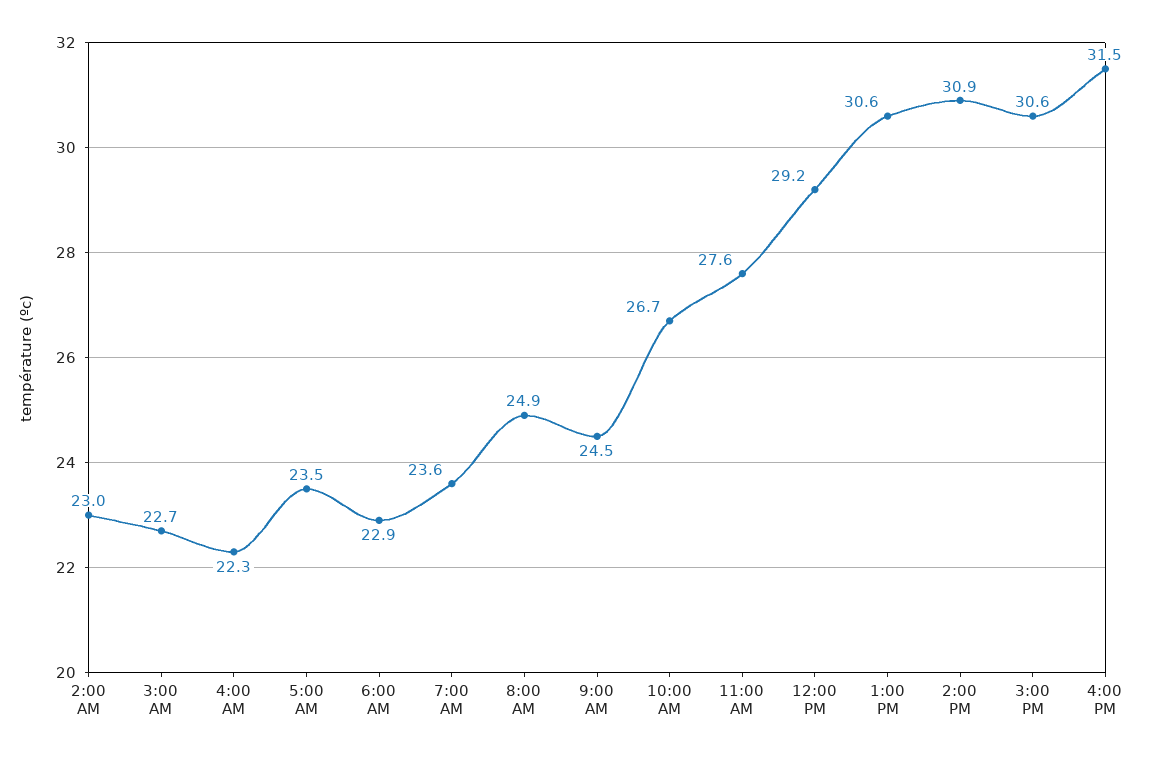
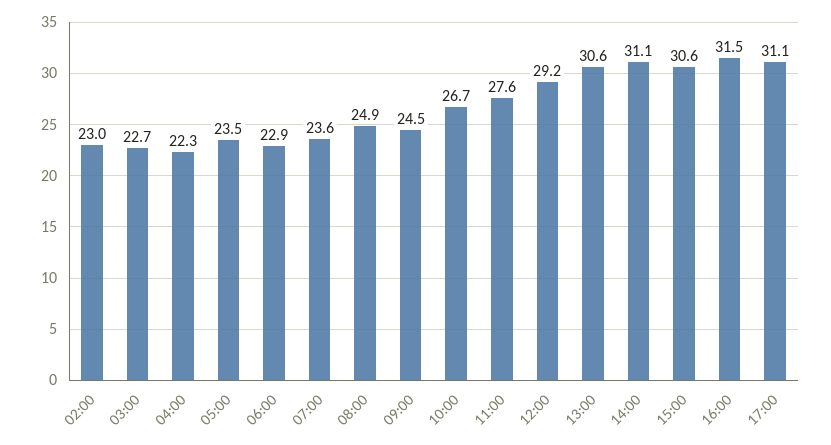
2:00 PM: 30.9 -> 31.1
17:00: none -> 31.1

